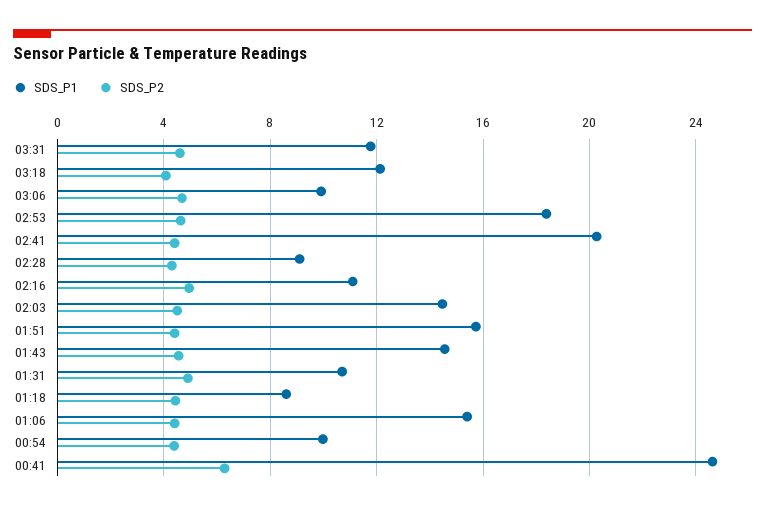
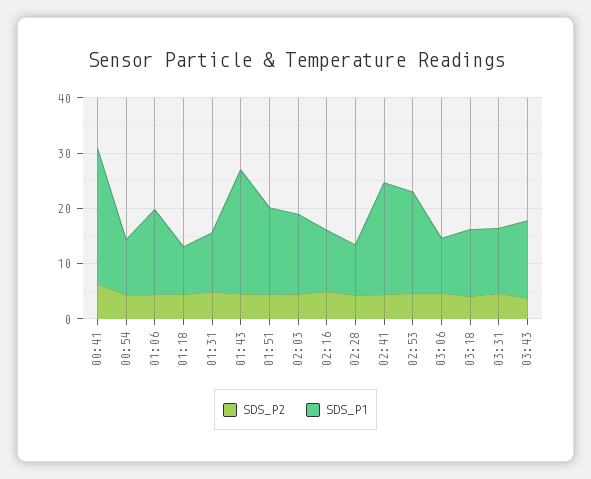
SDS_P1, 01:43: 14.5 -> 22
SDS_P2, 03:43: none -> 4
SDS_P1, 03:43: none -> 14

